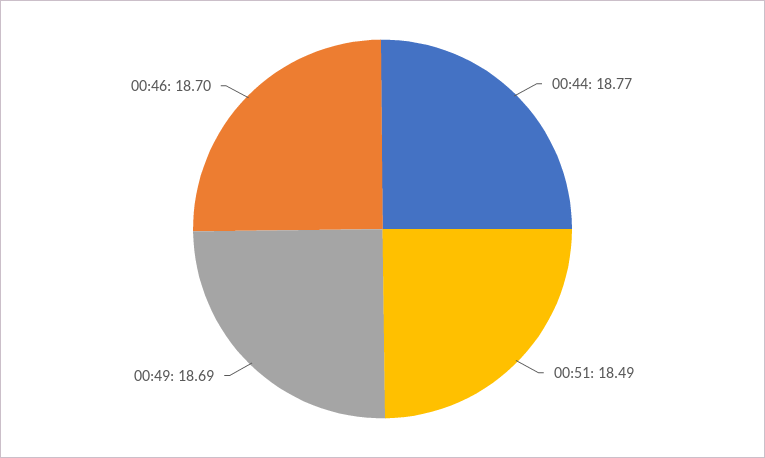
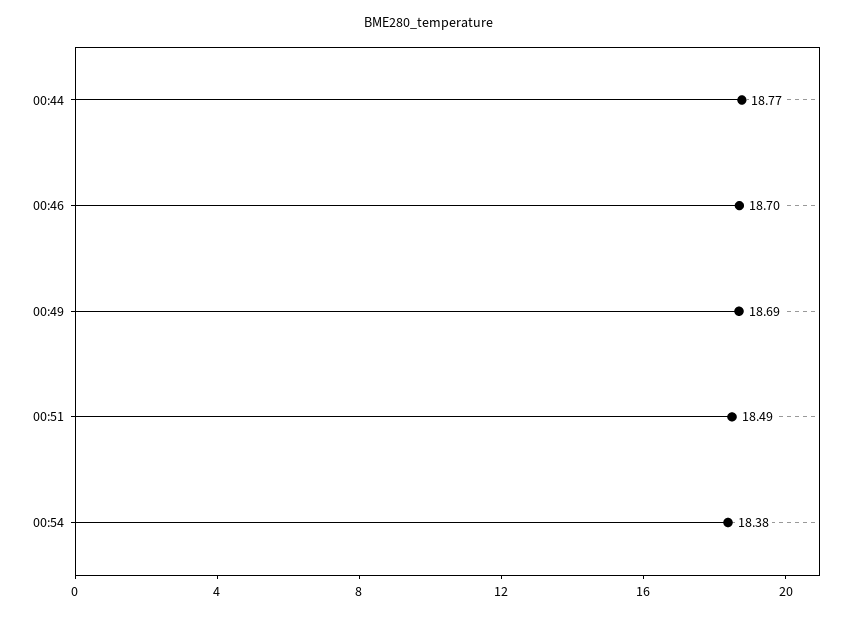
00:54: none -> 18.38

